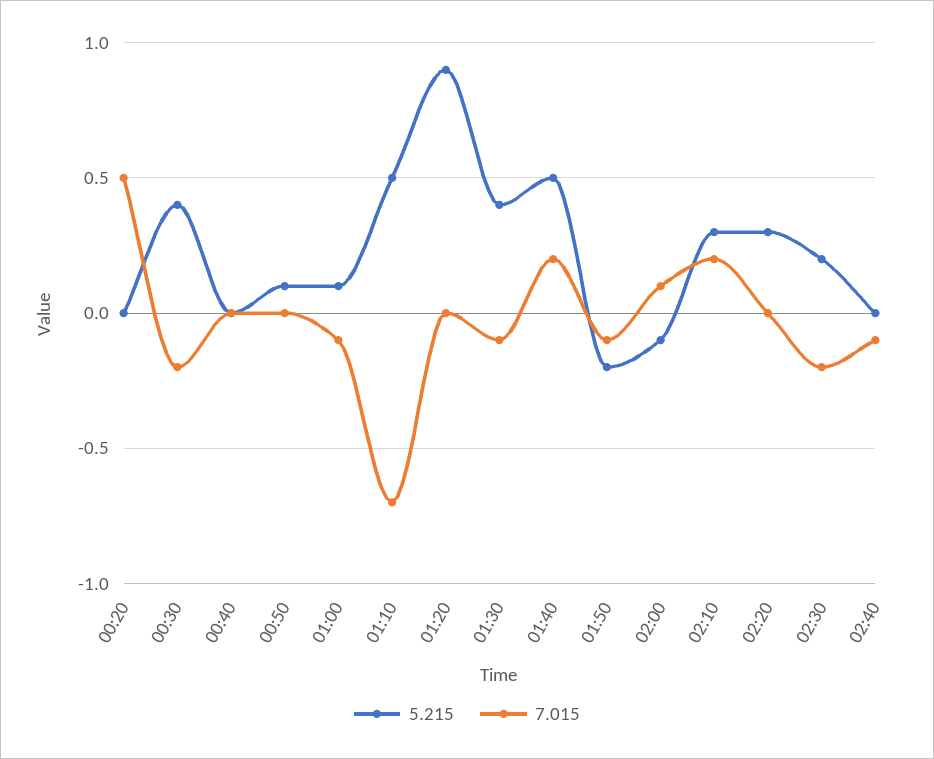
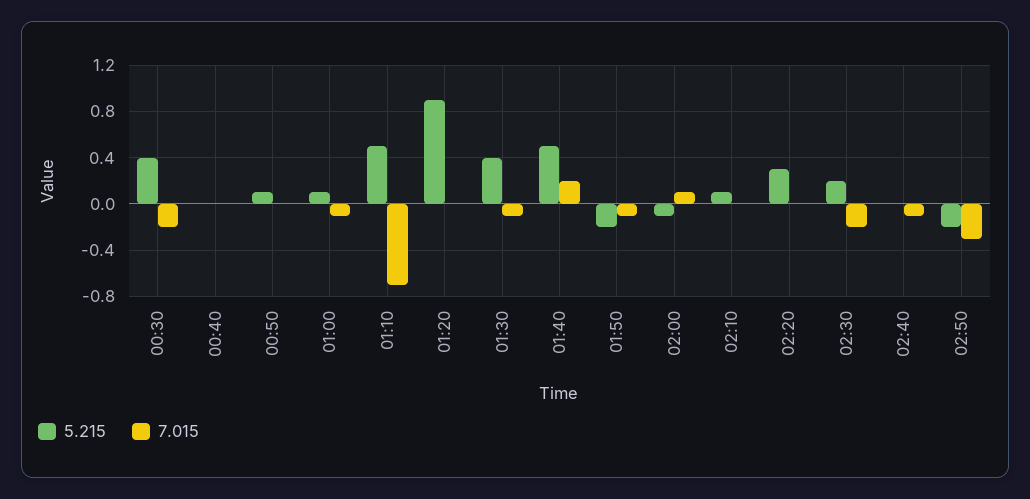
5.215, 00:20: 0 -> none
7.015, 00:20: 0.5 -> none
5.215, 02:10: 0.3 -> 0.1
7.015, 02:10: 0.2 -> 0
5.215, 02:50: none -> -0.2
7.015, 02:50: none -> -0.3

